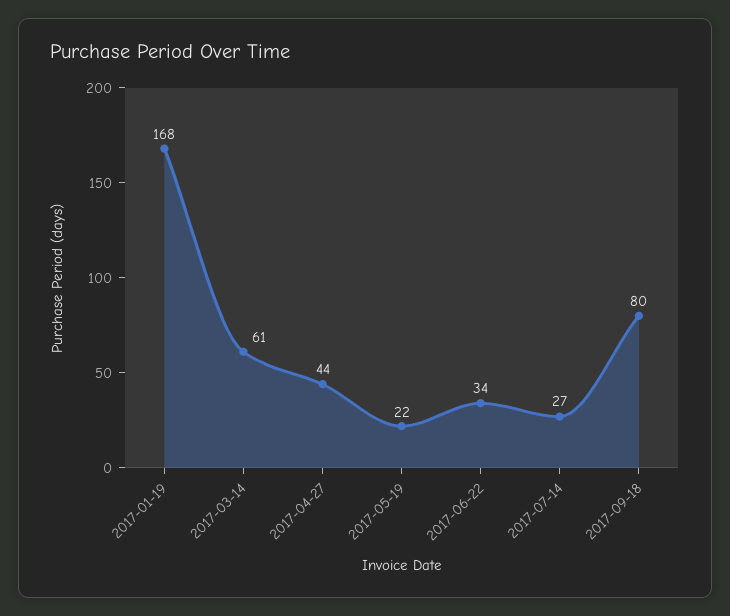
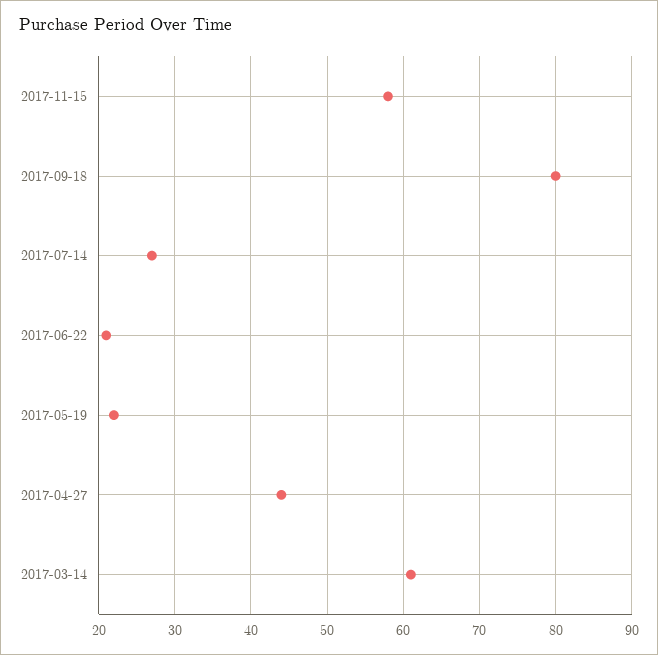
2017-01-19: 168 -> none
2017-06-22: 34 -> 21
2017-11-15: none -> 58

